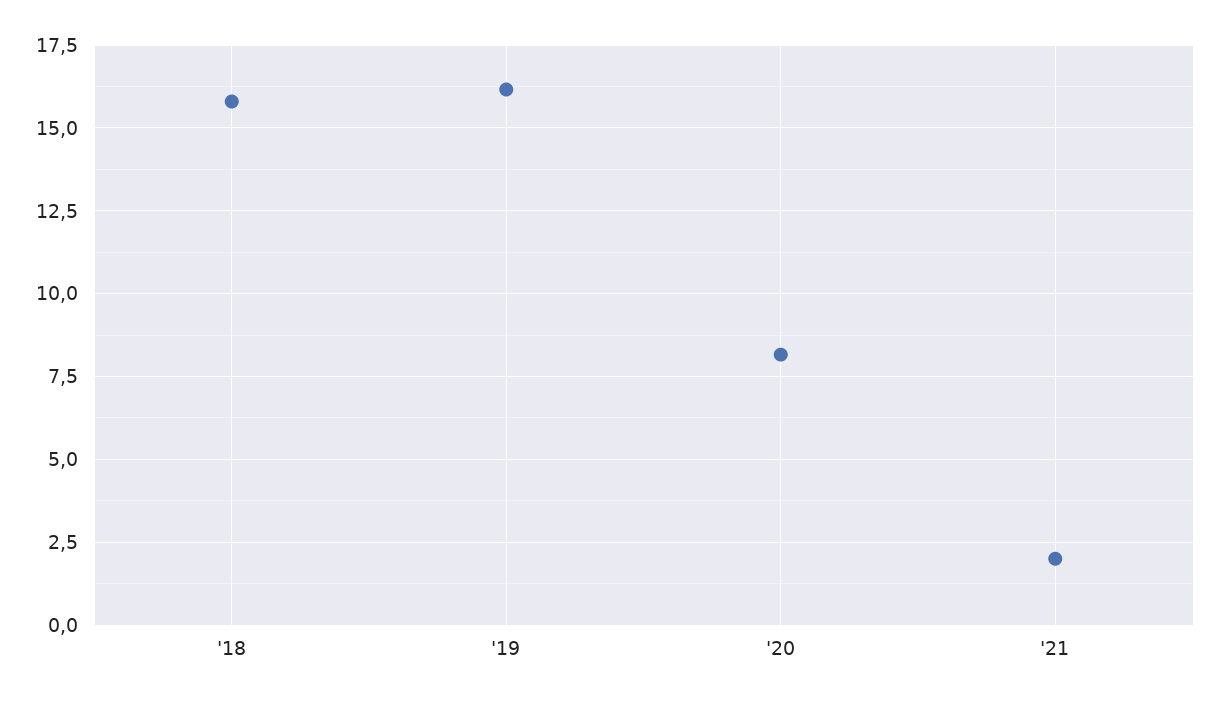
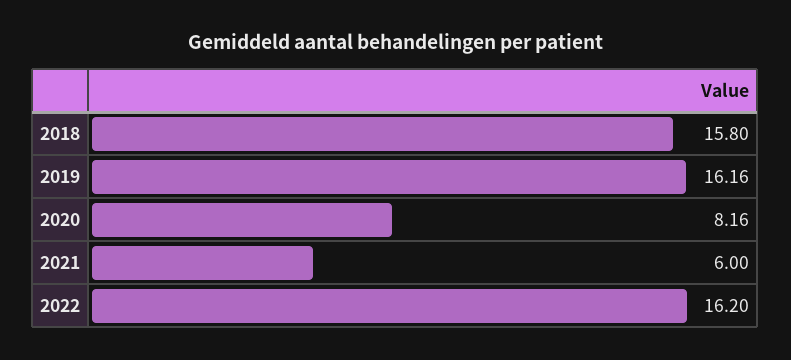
'21: 2 -> 6
2022: none -> 16.2

